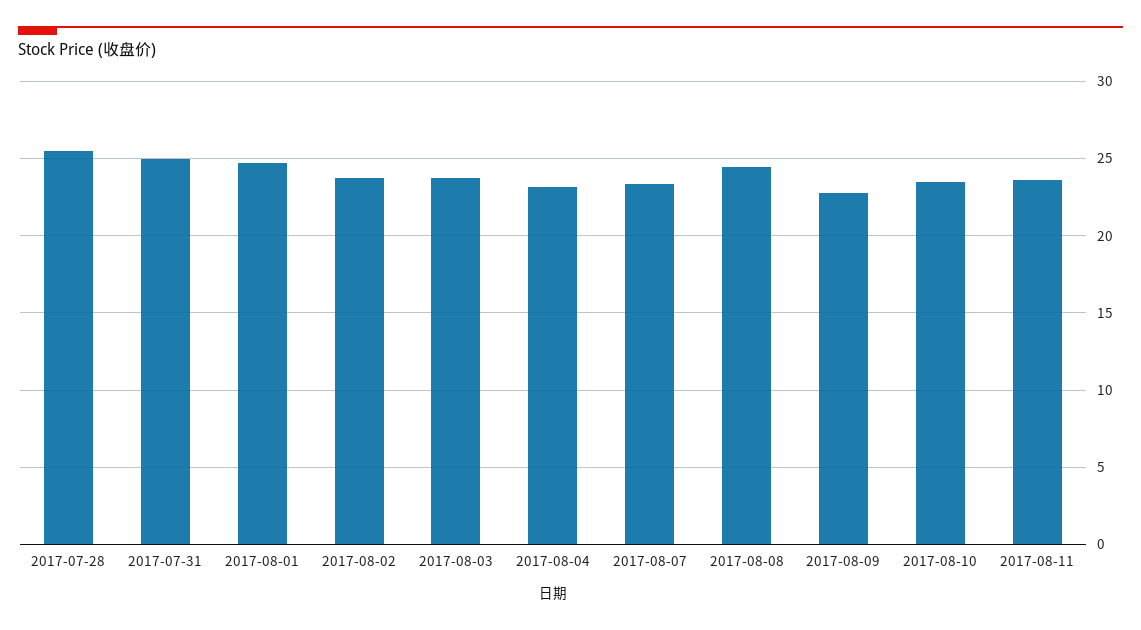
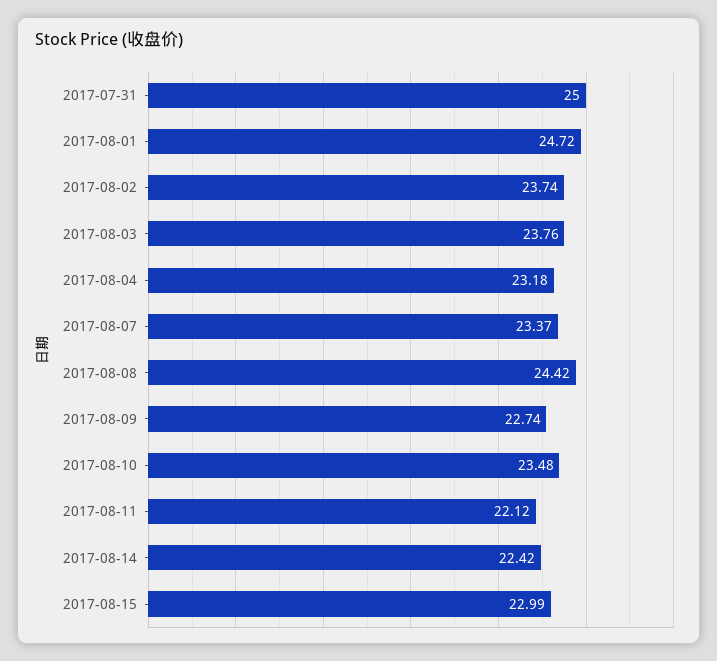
2017-07-28: 25.5 -> none
2017-08-11: 23.5 -> 22.12
2017-08-14: none -> 22.42
2017-08-15: none -> 22.99

